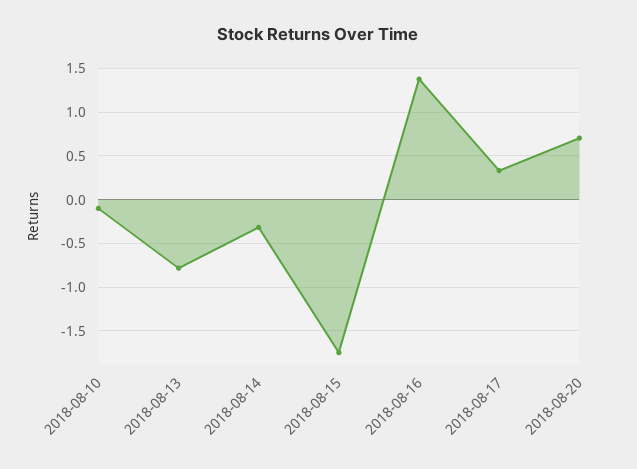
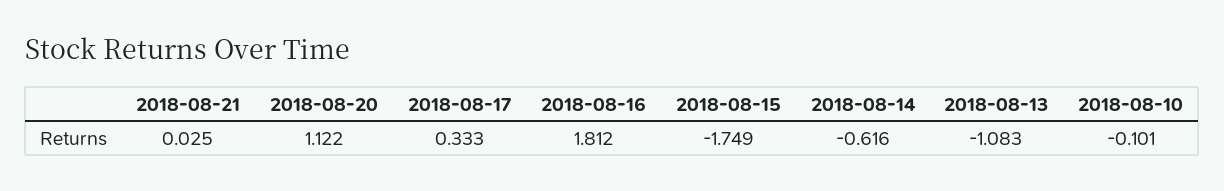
2018-08-13: -0.8 -> -1.083
2018-08-14: -0.3 -> -0.616
2018-08-16: 1.4 -> 1.812
2018-08-20: 0.7 -> 1.122
2018-08-21: none -> 0.025

